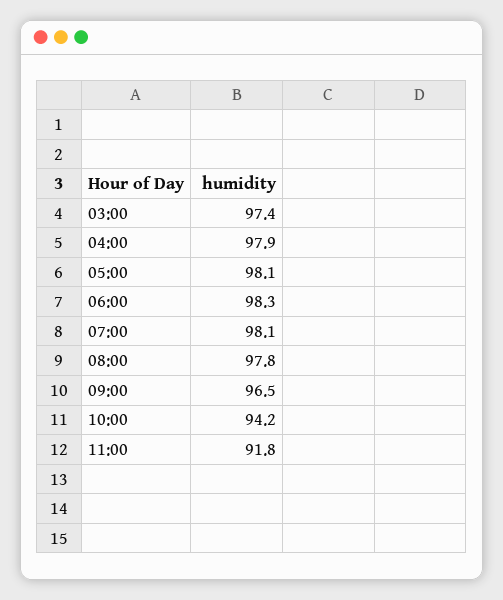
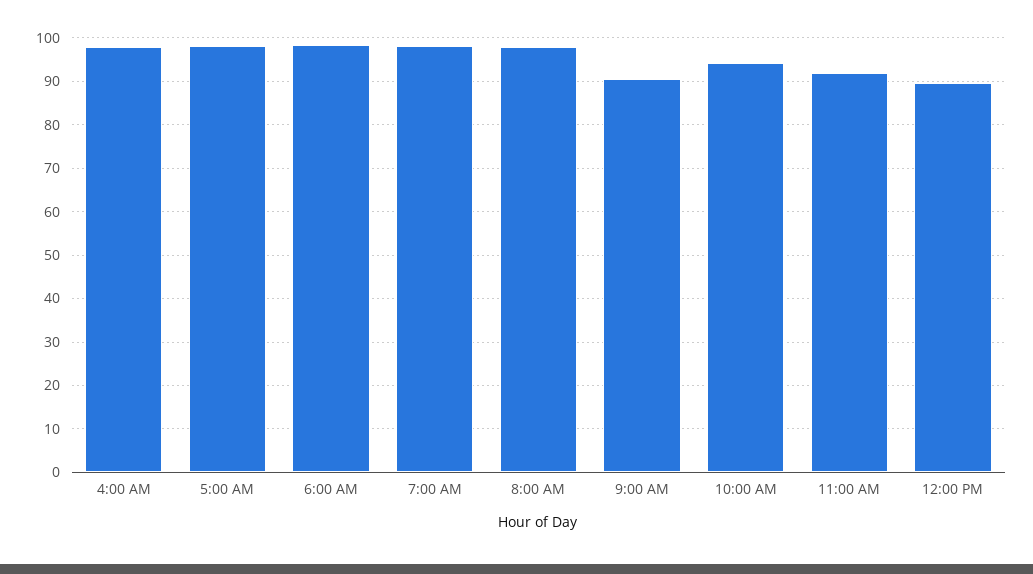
03:00: 97.4 -> none
09:00: 96.5 -> 90
12:00 PM: none -> 90

